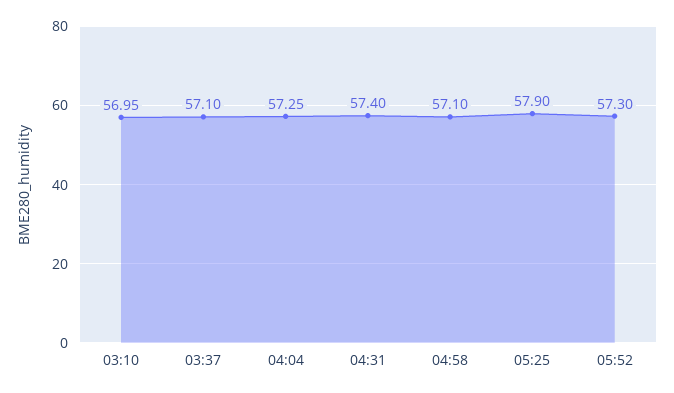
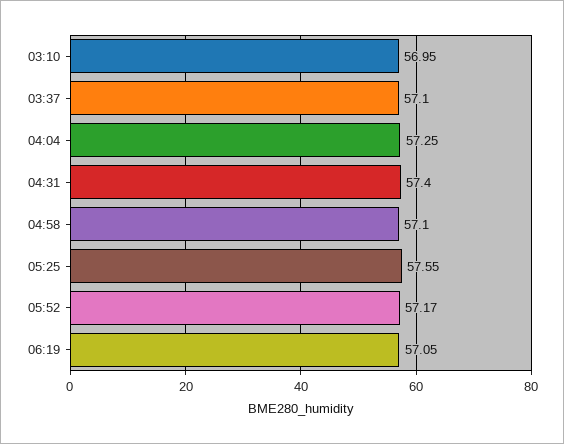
05:25: 57.9 -> 57.55
05:52: 57.3 -> 57.17
06:19: none -> 57.05

